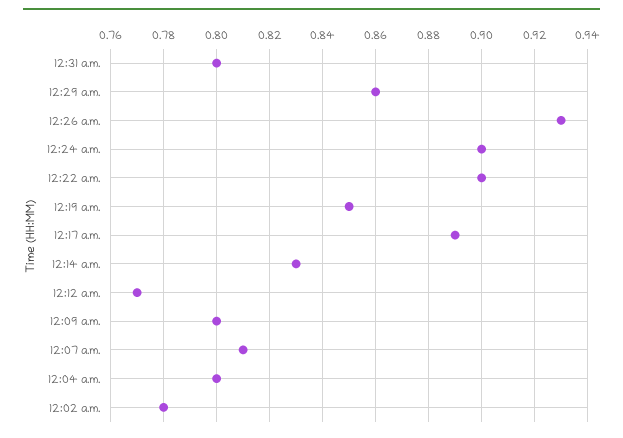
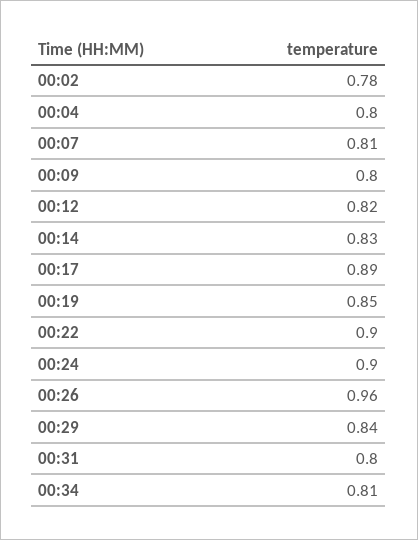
12:29 a.m.: 0.86 -> 0.84
12:26 a.m.: 0.93 -> 0.96
12:12 a.m.: 0.77 -> 0.82
00:34: none -> 0.81

